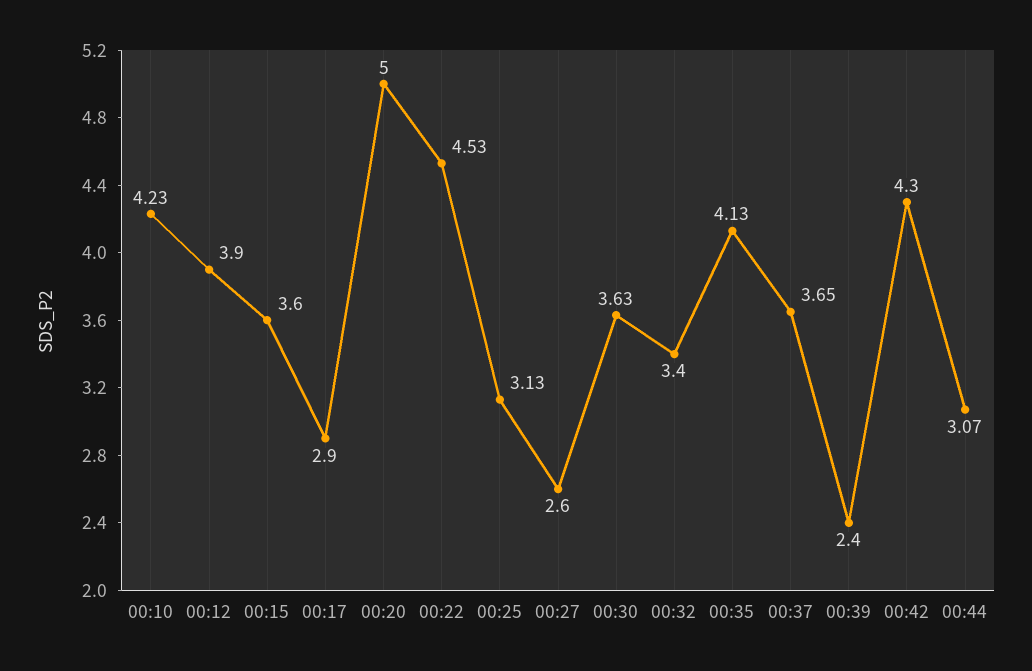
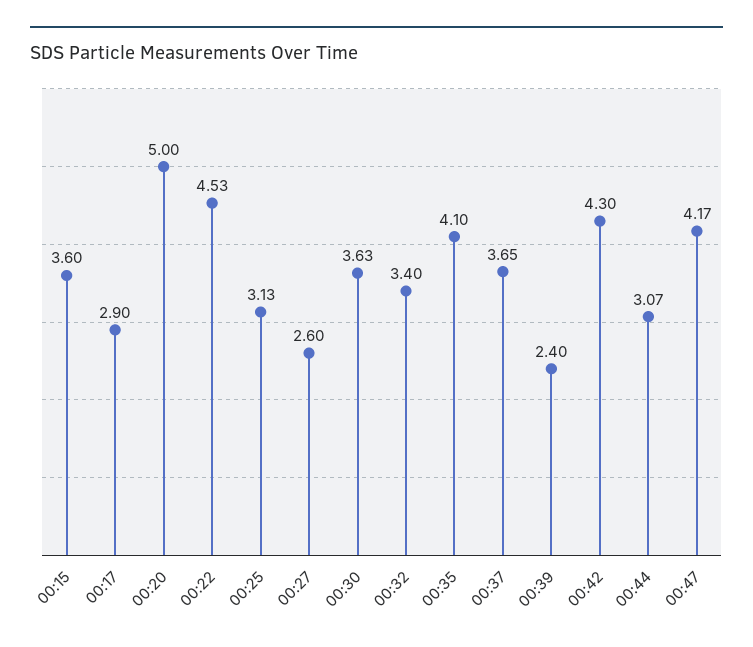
00:10: 4.23 -> none
00:12: 3.9 -> none
00:35: 4.13 -> 4.1
00:47: none -> 4.17

